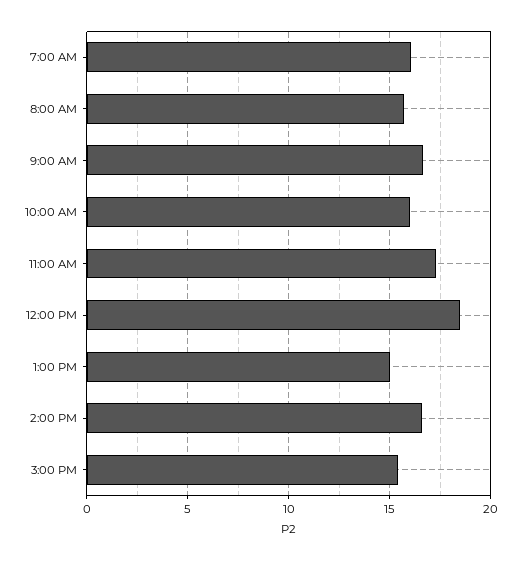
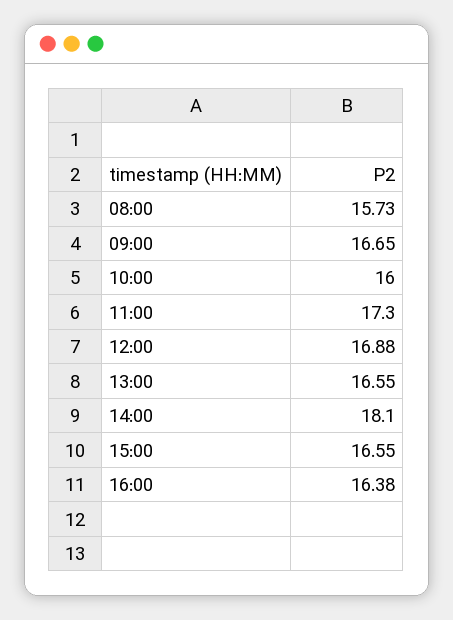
7:00 AM: 16 -> none
12:00 PM: 18.5 -> 16.88
1:00 PM: 15 -> 16.55
2:00 PM: 16.5 -> 18.1
3:00 PM: 15.5 -> 16.55
16:00: none -> 16.38

